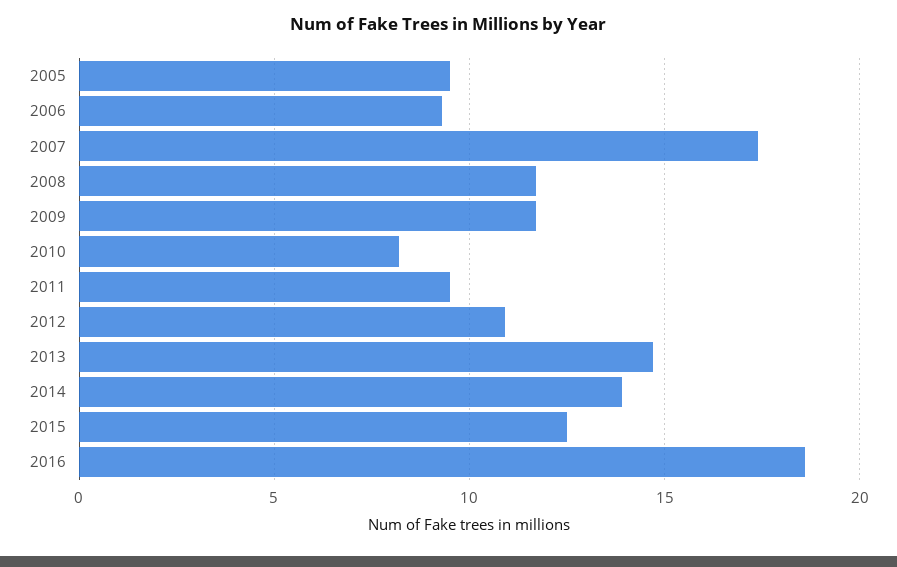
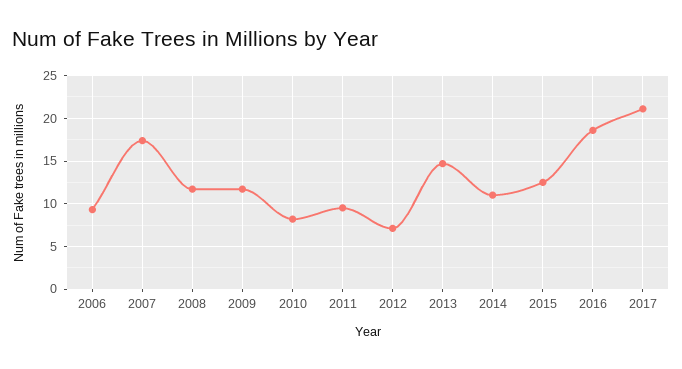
2005: 9.5 -> none
2012: 11 -> 7
2014: 14 -> 11
2017: none -> 21

